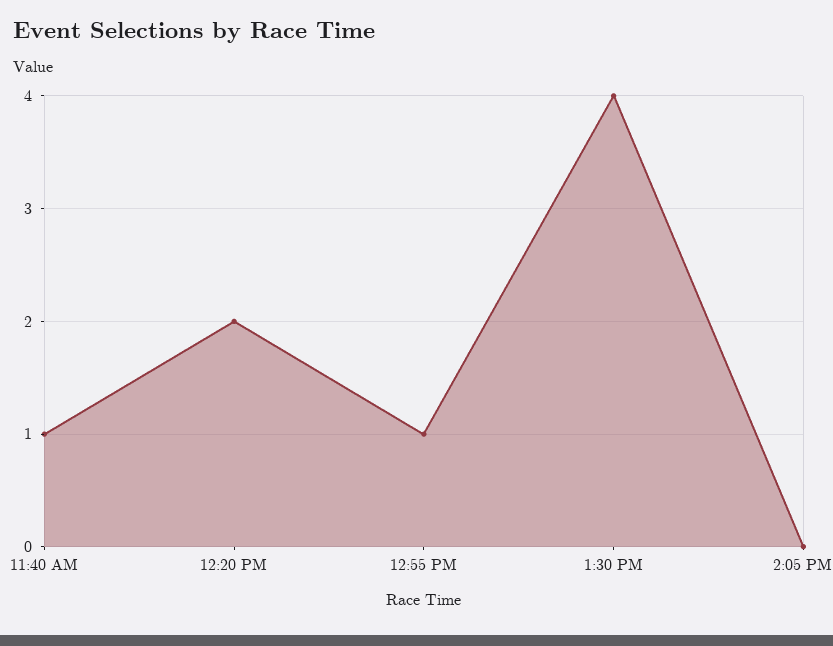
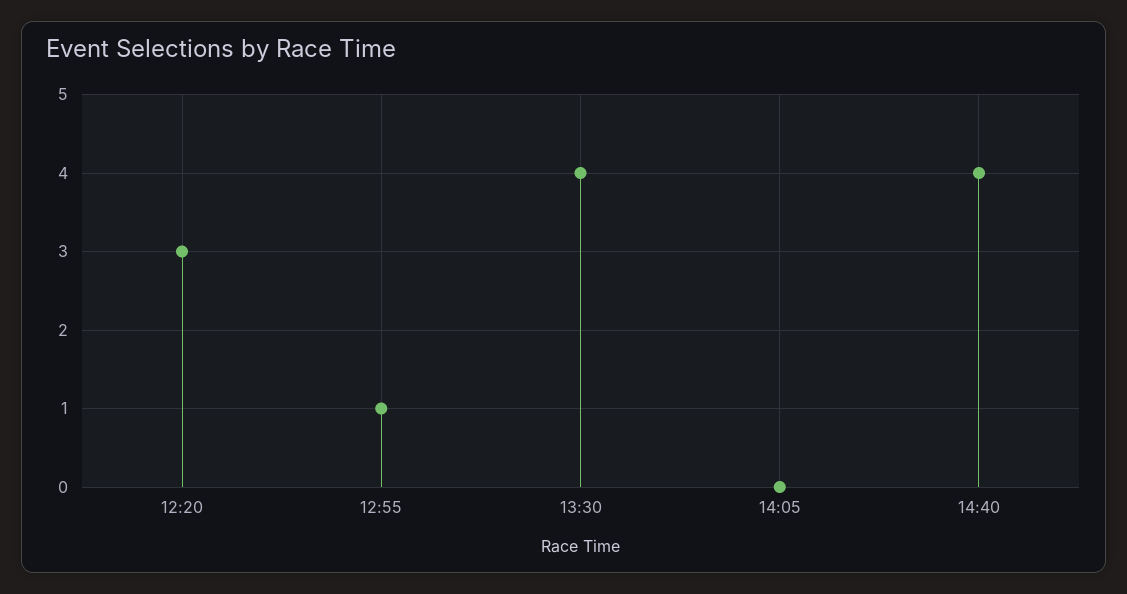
11:40 AM: 1 -> none
12:20 PM: 2 -> 3
14:40: none -> 4

